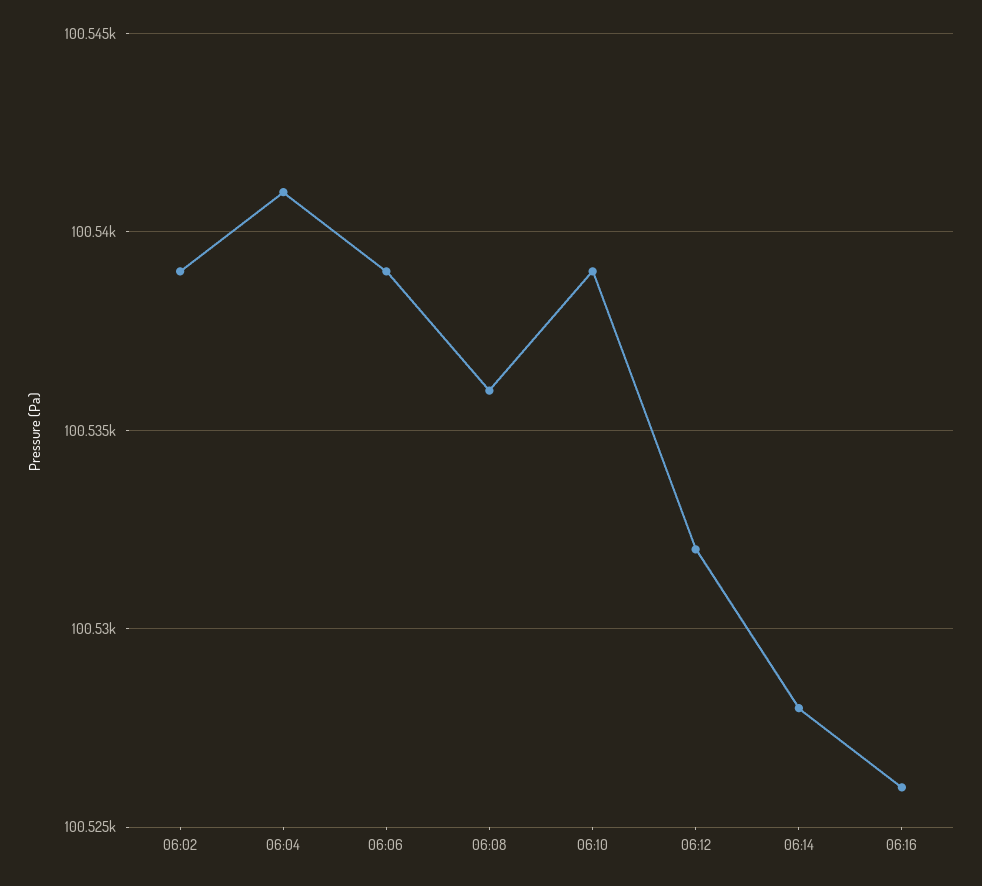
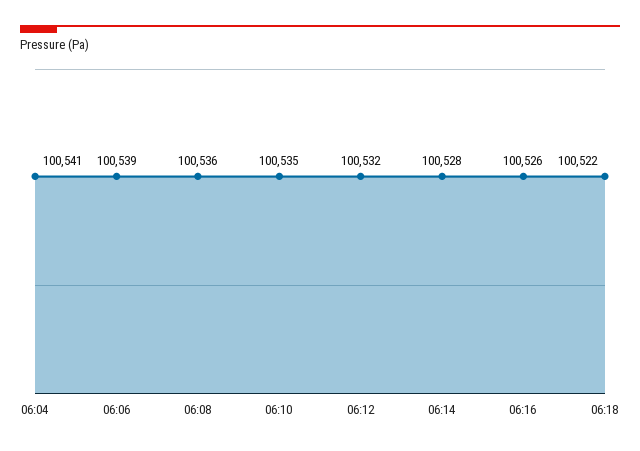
06:02: 100539 -> none
06:10: 100539 -> 100535
06:18: none -> 100522

